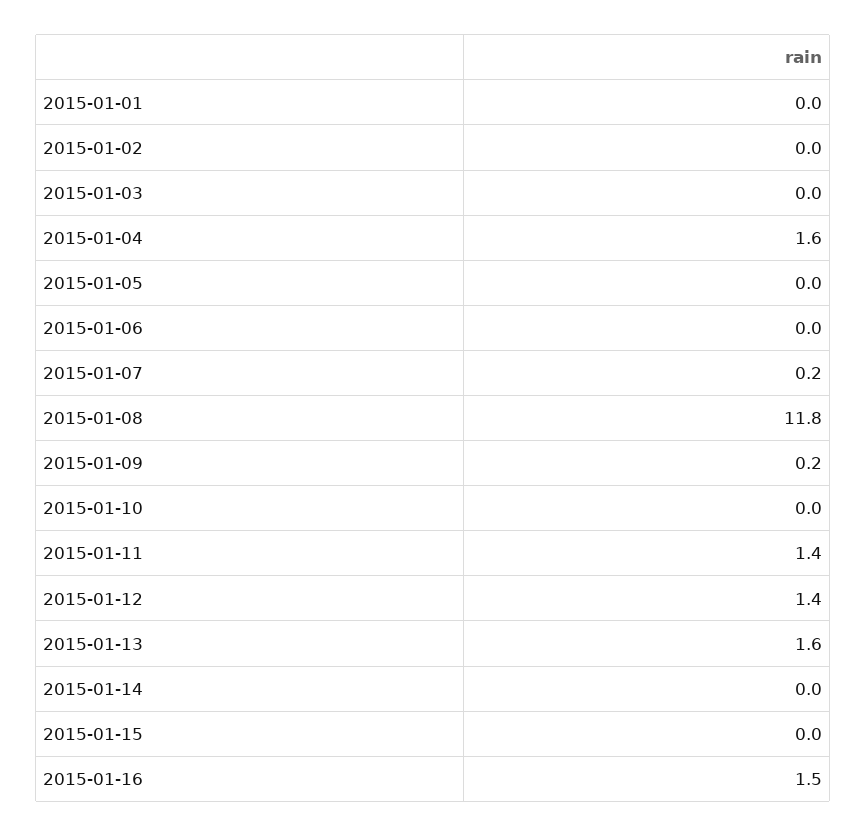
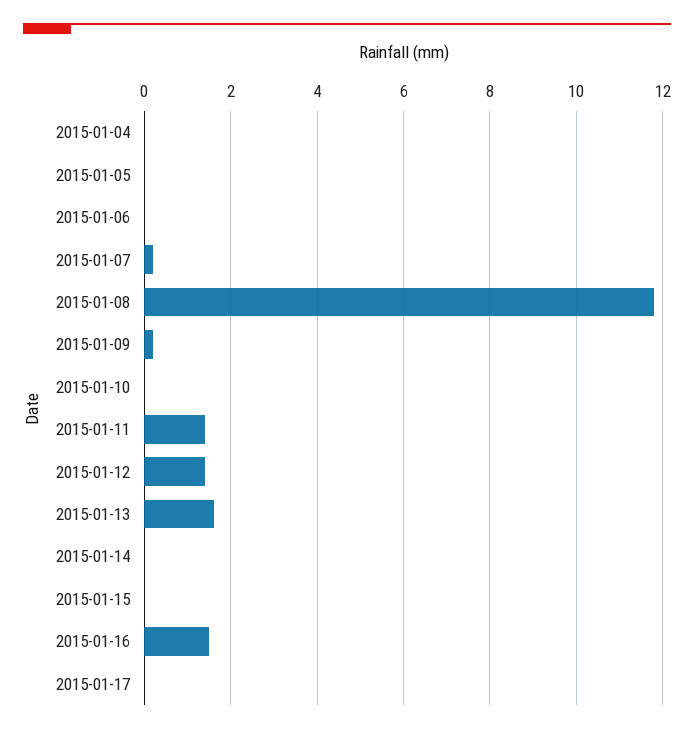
2015-01-01: 0 -> none
2015-01-02: 0 -> none
2015-01-03: 0 -> none
2015-01-04: 1.6 -> 0
2015-01-17: none -> 0

